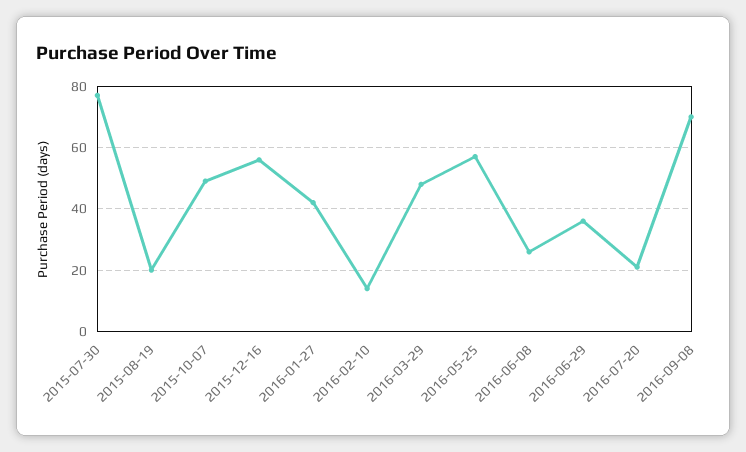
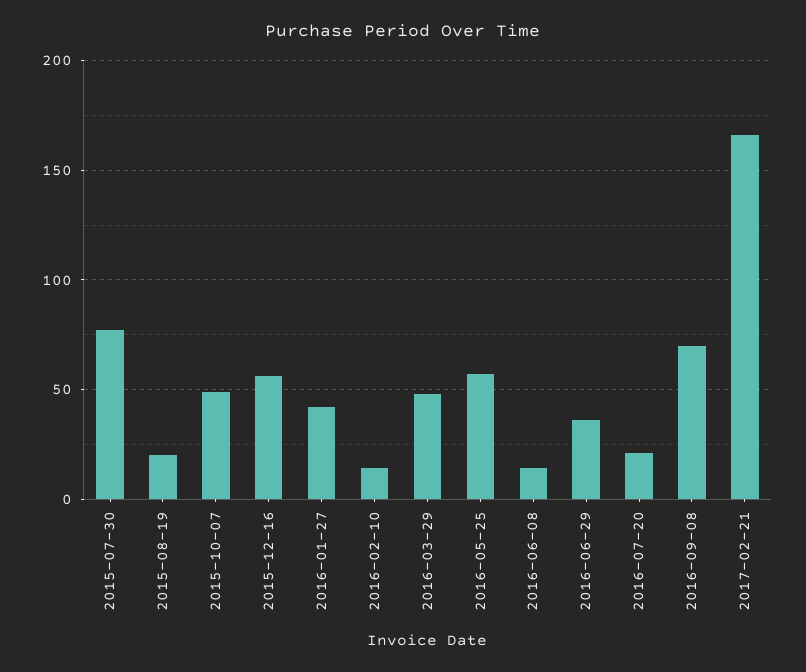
2016-06-08: 25 -> 15
2017-02-21: none -> 165

